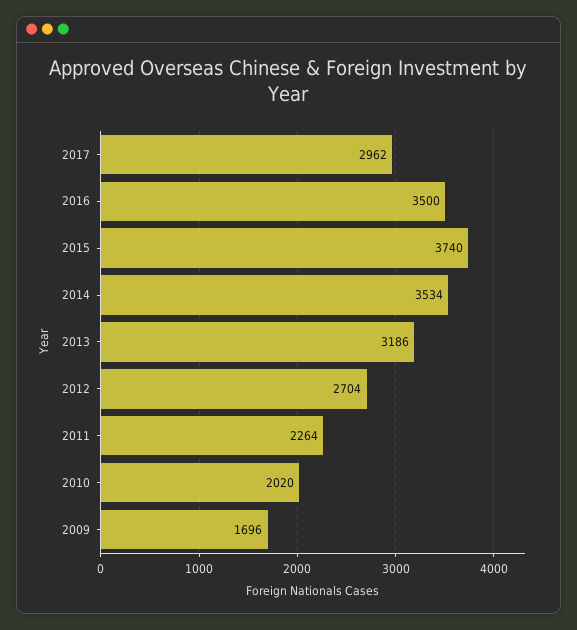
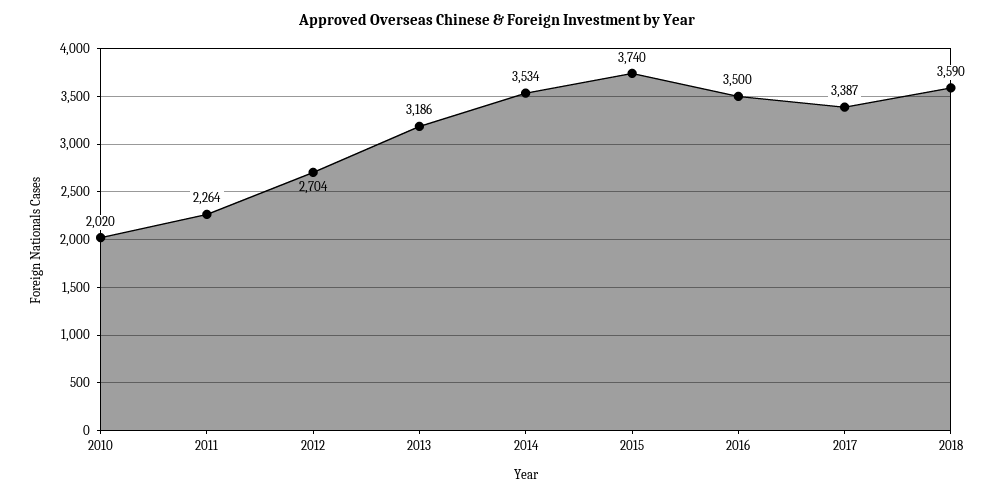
2017: 2962 -> 3387
2009: 1696 -> none
2018: none -> 3590

